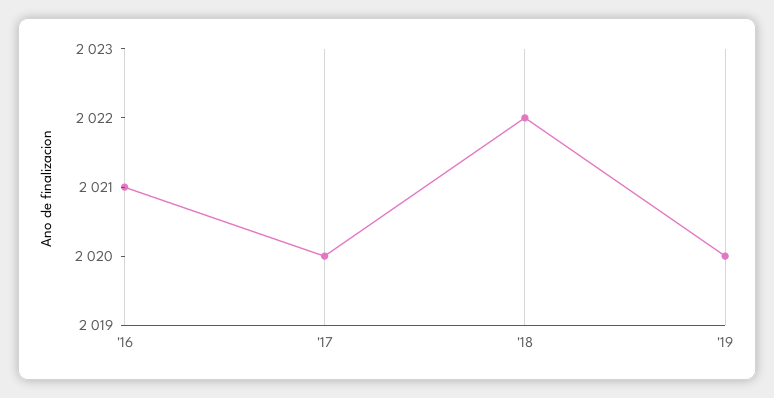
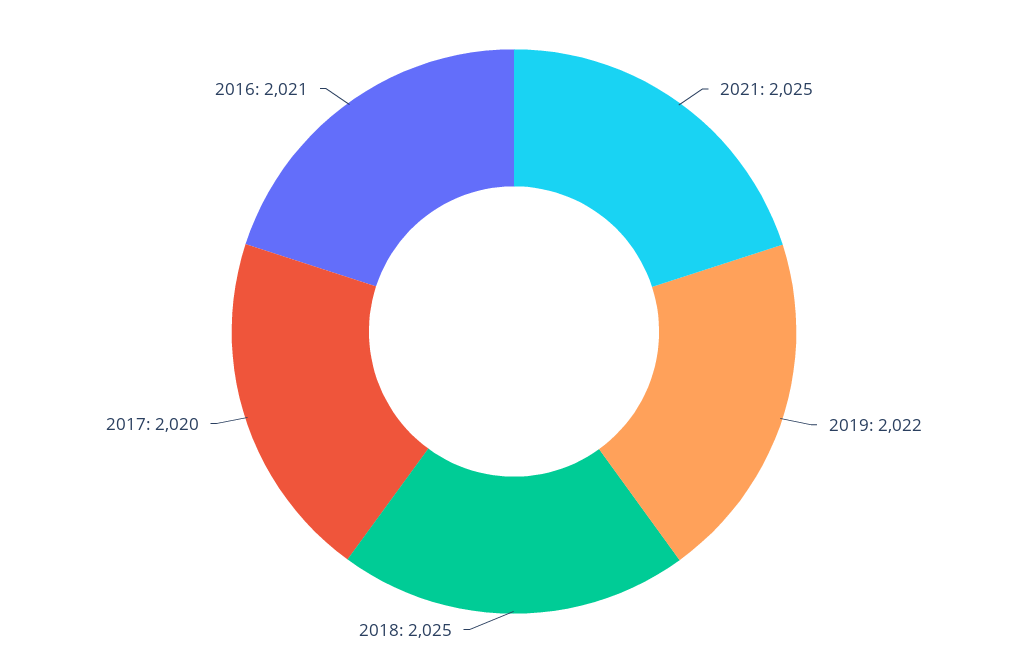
'18: 2022 -> 2025
'19: 2020 -> 2022
2021: none -> 2025

